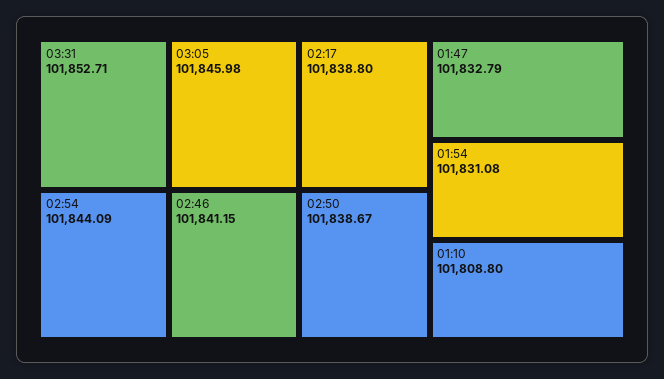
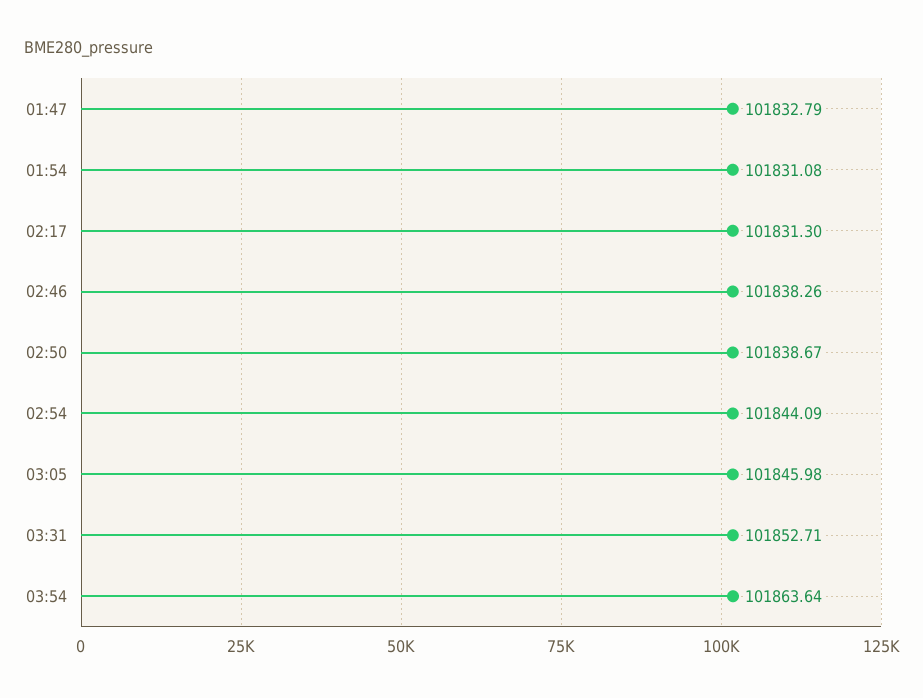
02:46: 101841.15 -> 101838.26
02:17: 101838.8 -> 101831.3
01:10: 101808.8 -> none
03:54: none -> 101863.64

